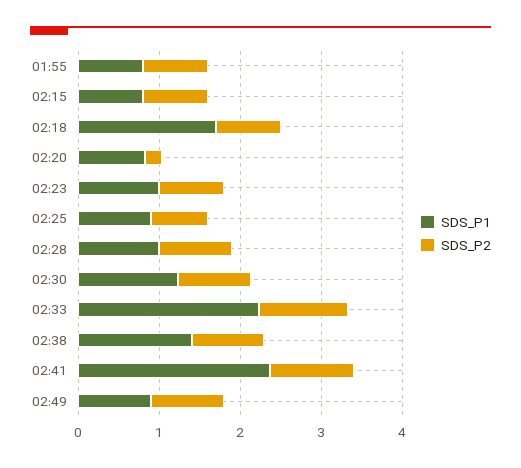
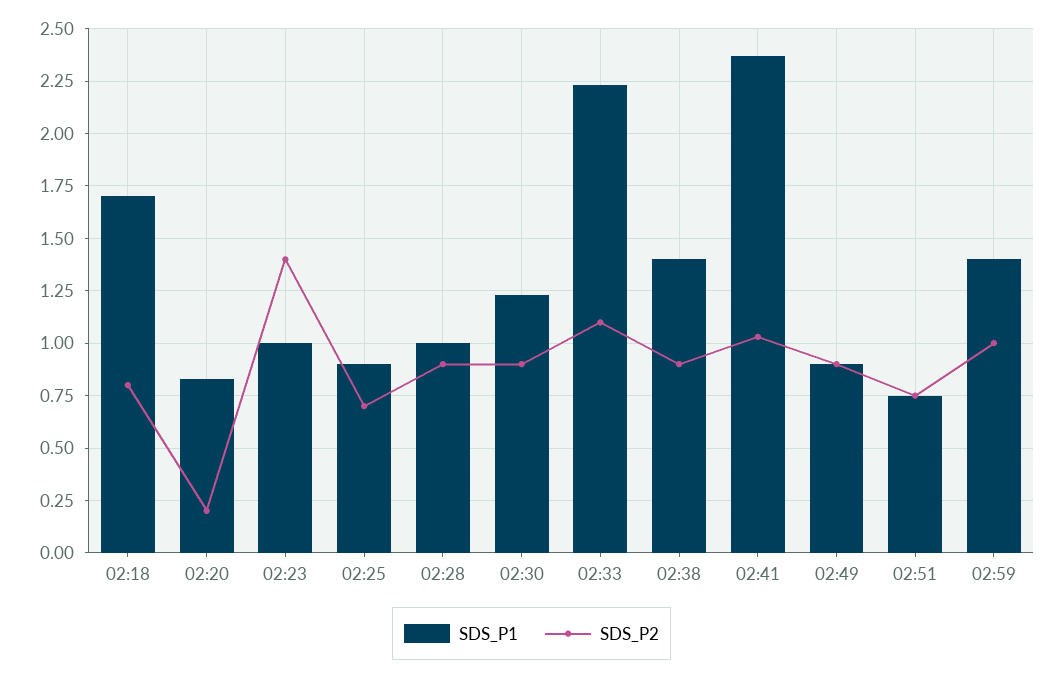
SDS_P1, 01:55: 0.8 -> none
SDS_P2, 01:55: 0.8 -> none
SDS_P1, 02:15: 0.8 -> none
SDS_P2, 02:15: 0.8 -> none
SDS_P2, 02:23: 0.8 -> 1.4
SDS_P1, 02:51: none -> 0.75
SDS_P2, 02:51: none -> 0.75
SDS_P1, 02:59: none -> 1.4
SDS_P2, 02:59: none -> 1

